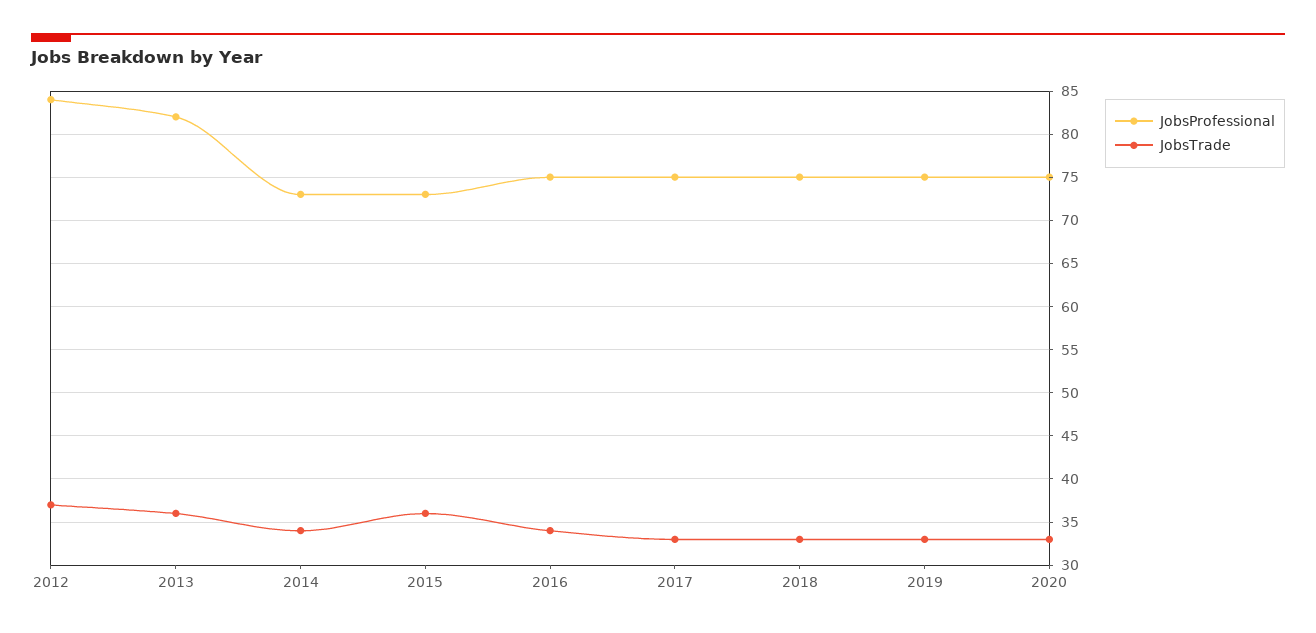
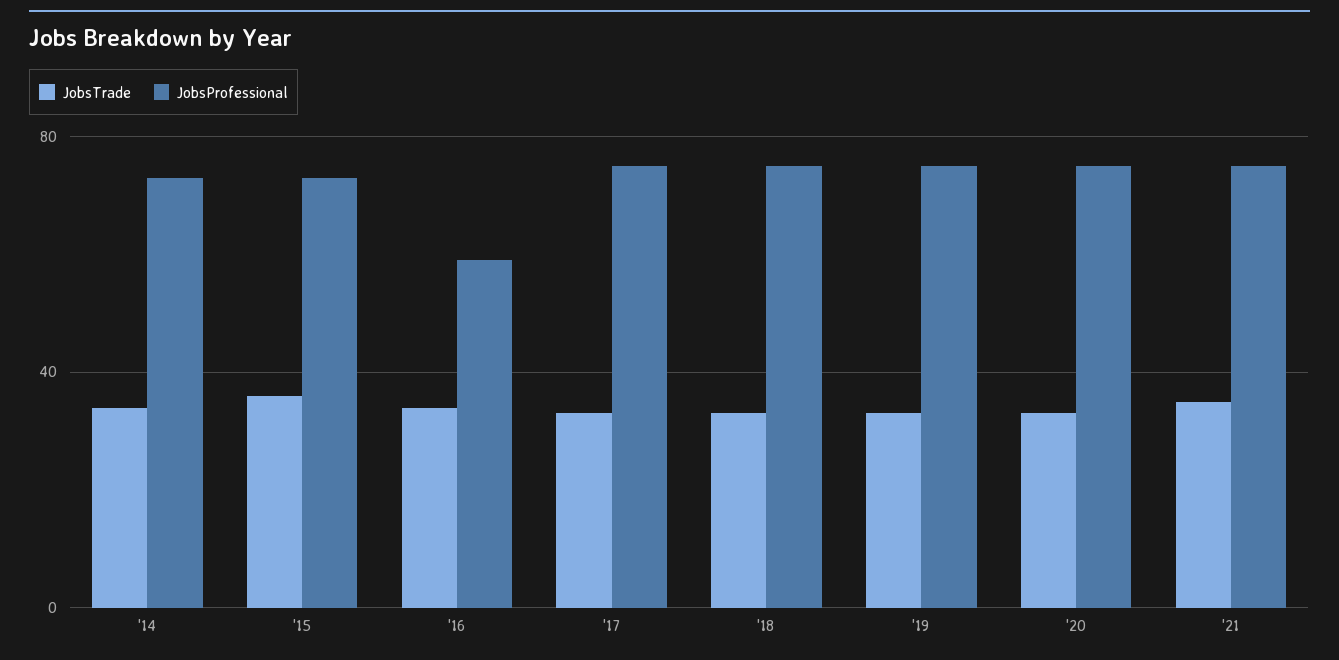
JobsProfessional, 2012: 84 -> none
JobsTrade, 2012: 37 -> none
JobsProfessional, 2013: 82 -> none
JobsTrade, 2013: 36 -> none
JobsProfessional, 2016: 75 -> 60
JobsTrade, '21: none -> 35
JobsProfessional, '21: none -> 75

